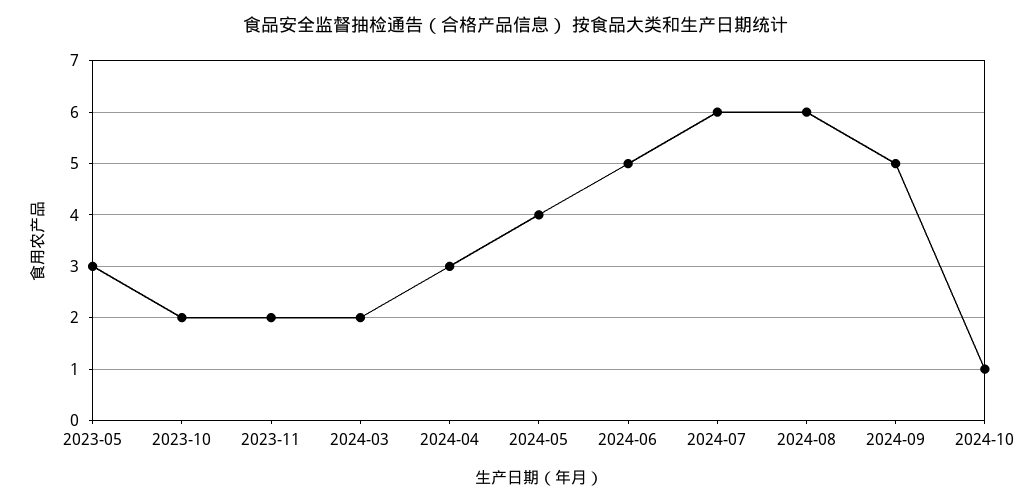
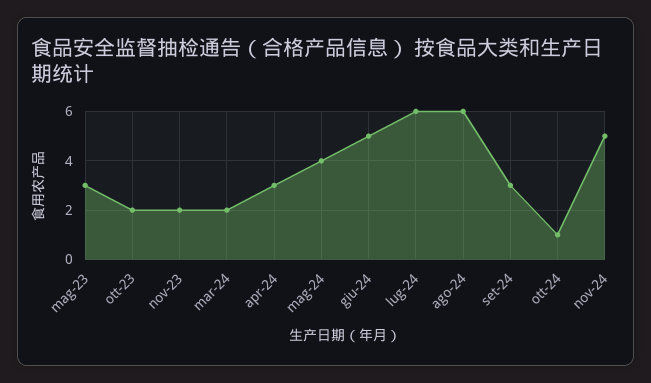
2024-09: 5 -> 3
nov-24: none -> 5

